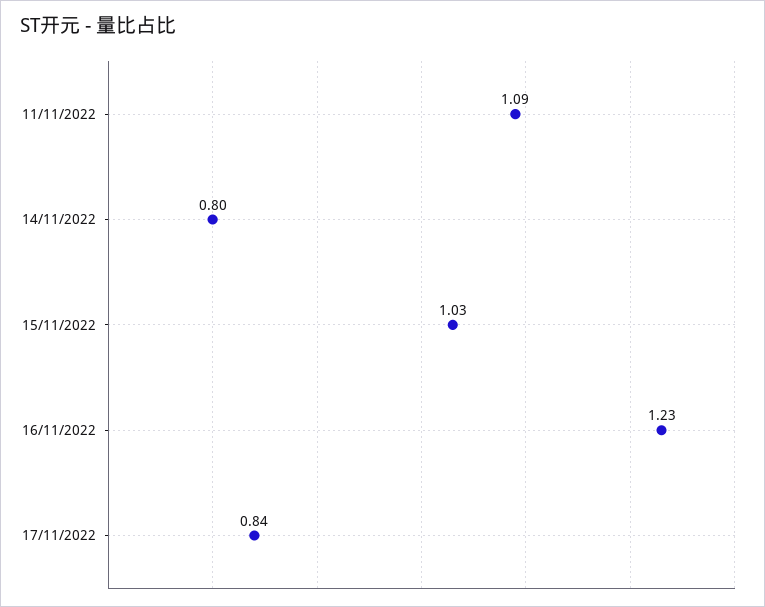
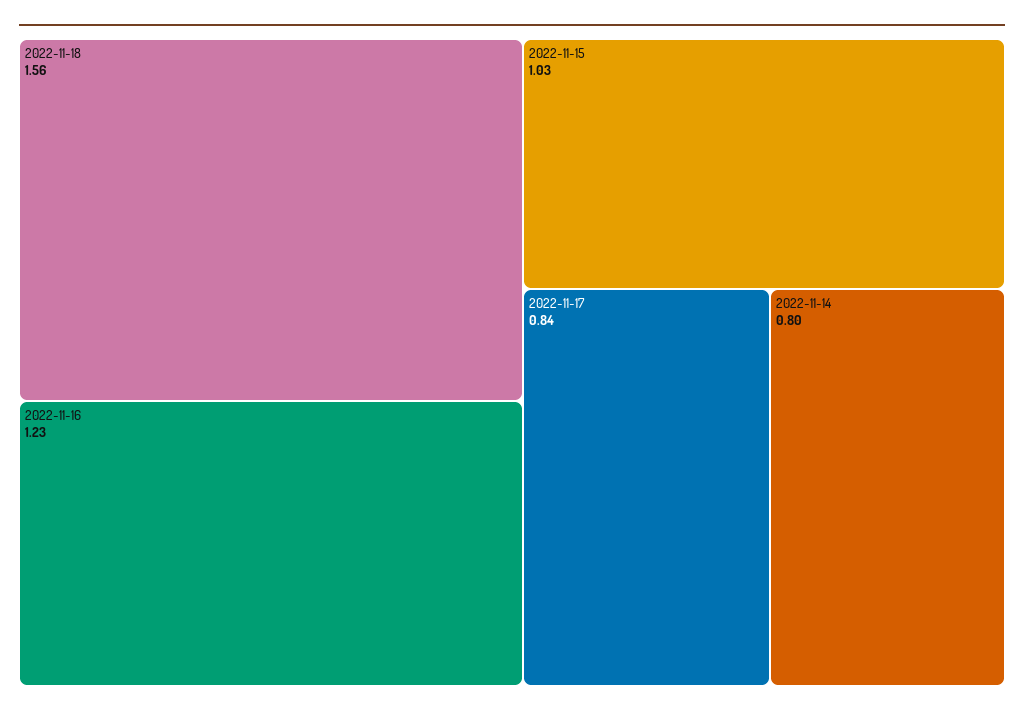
11/11/2022: 1.09 -> none
2022-11-18: none -> 1.56

